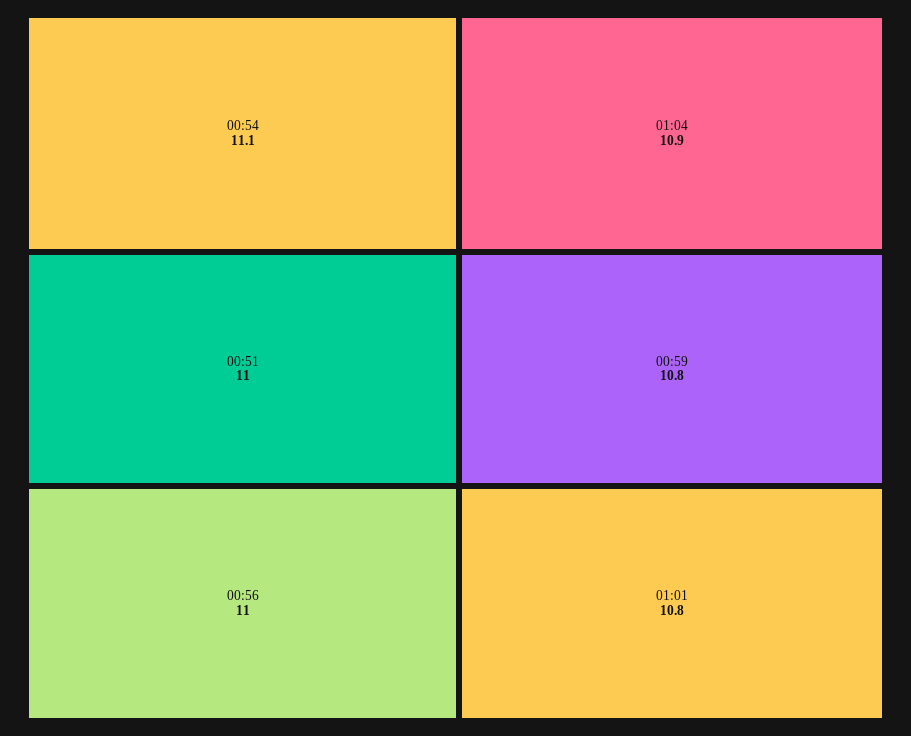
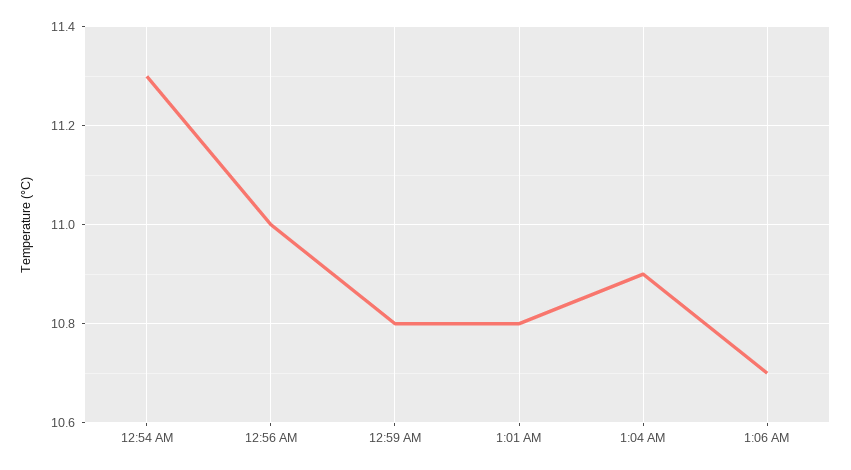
00:54: 11.1 -> 11.3
00:51: 11 -> none
1:06 AM: none -> 10.7

